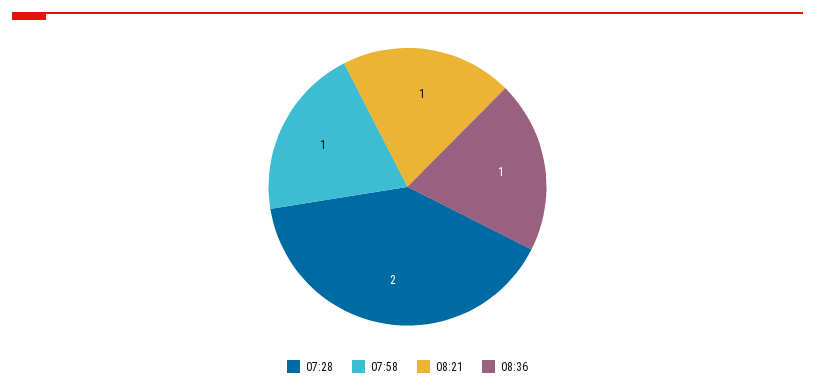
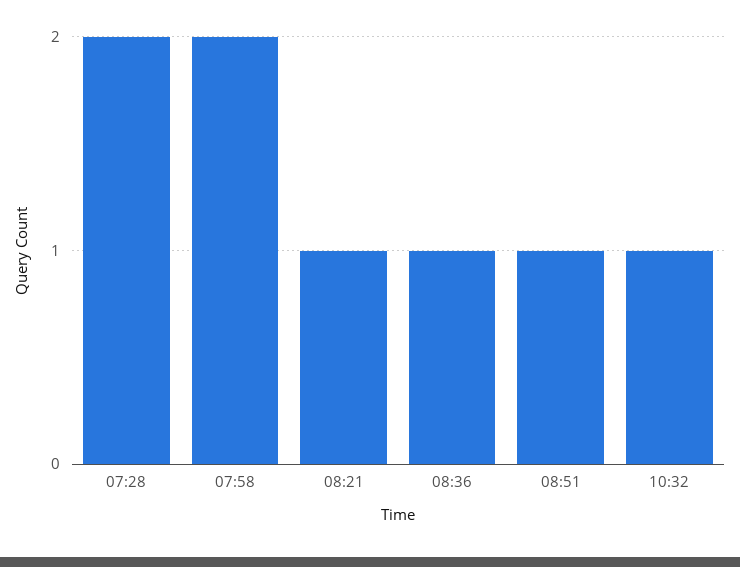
07:58: 1 -> 2
08:51: none -> 1
10:32: none -> 1

